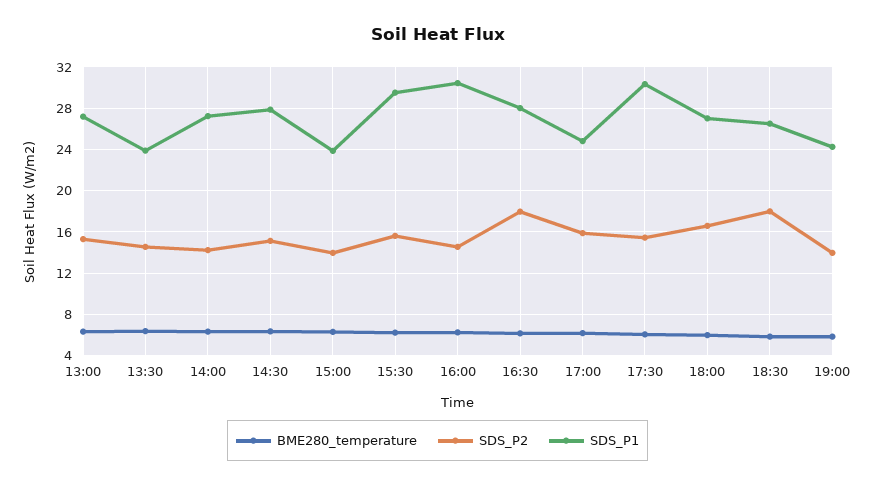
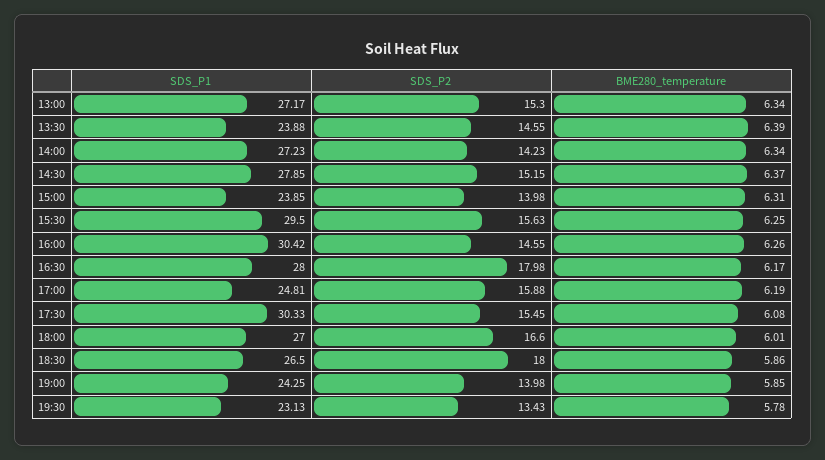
SDS_P1, 19:30: none -> 23.13
SDS_P2, 19:30: none -> 13.43
BME280_temperature, 19:30: none -> 5.78

